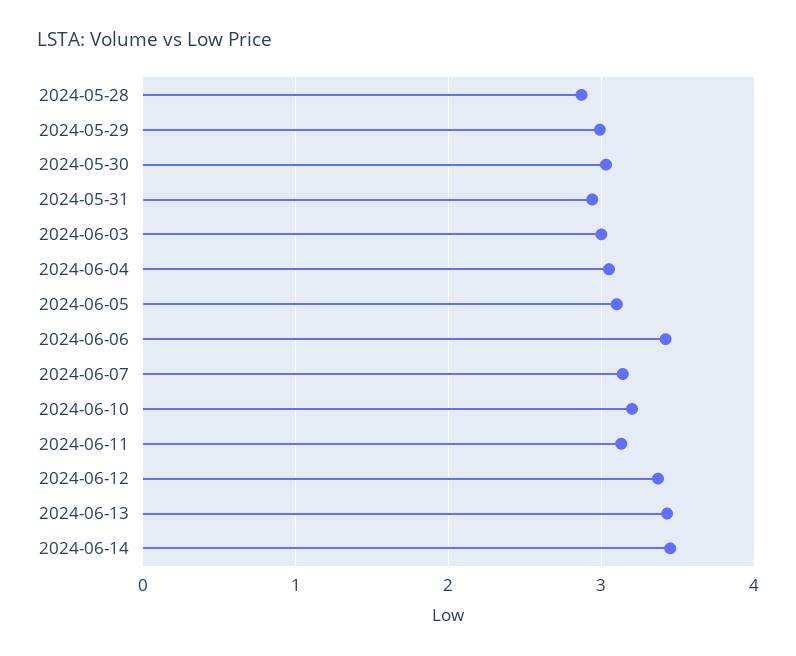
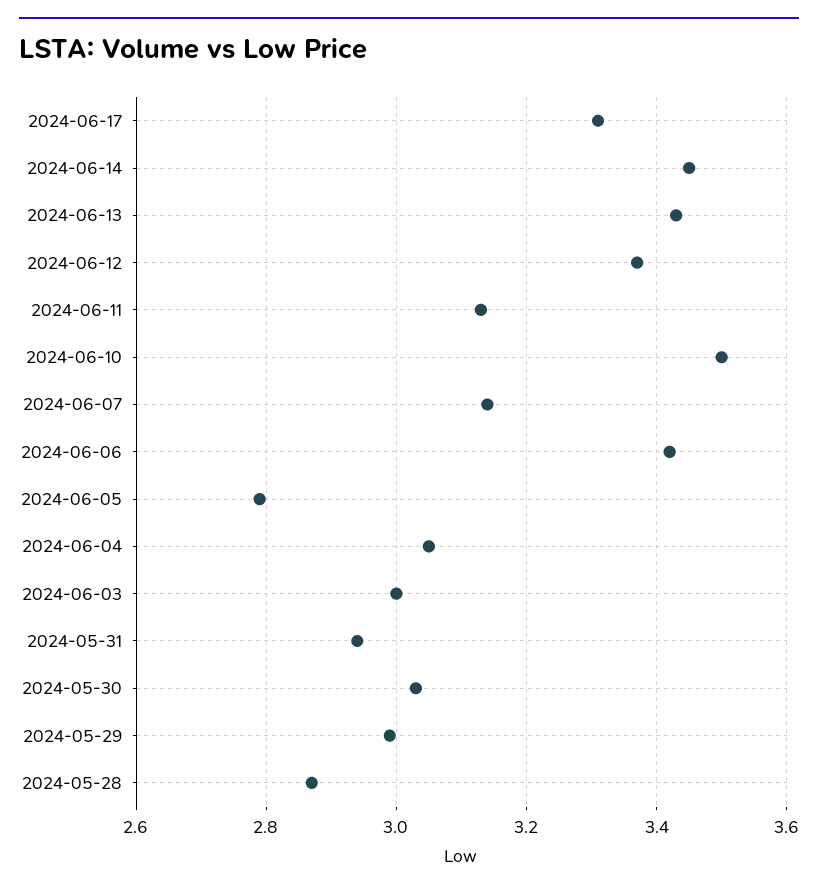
2024-06-05: 3.1 -> 2.8
2024-06-10: 3.2 -> 3.5
2024-06-17: none -> 3.3

